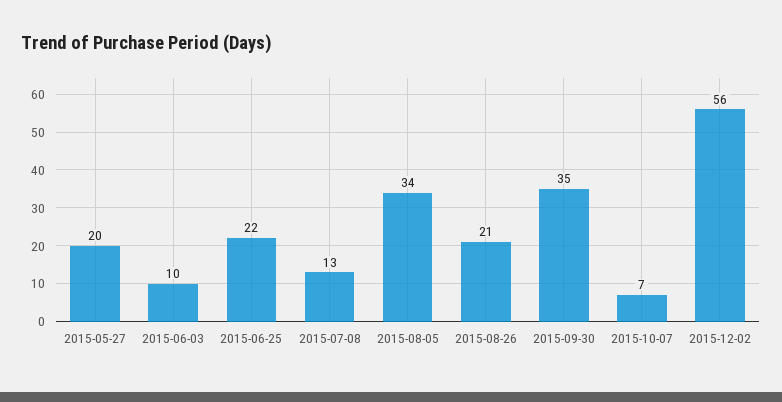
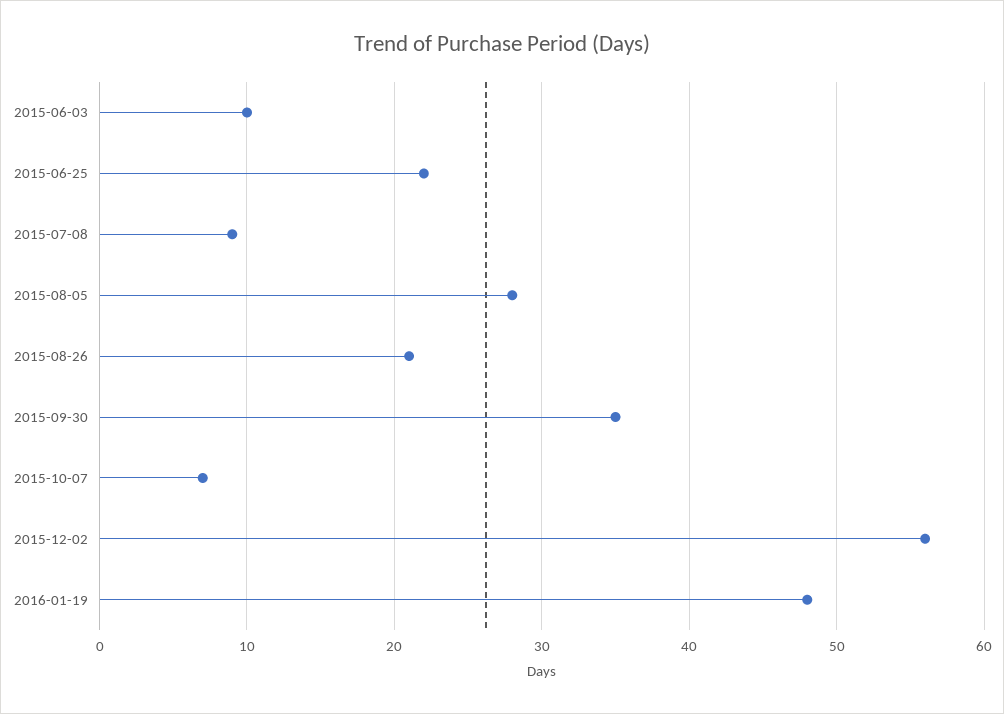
2015-05-27: 20 -> none
2015-07-08: 13 -> 9
2015-08-05: 34 -> 28
2016-01-19: none -> 48

